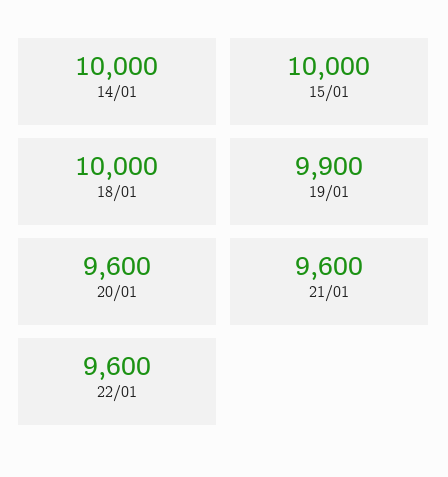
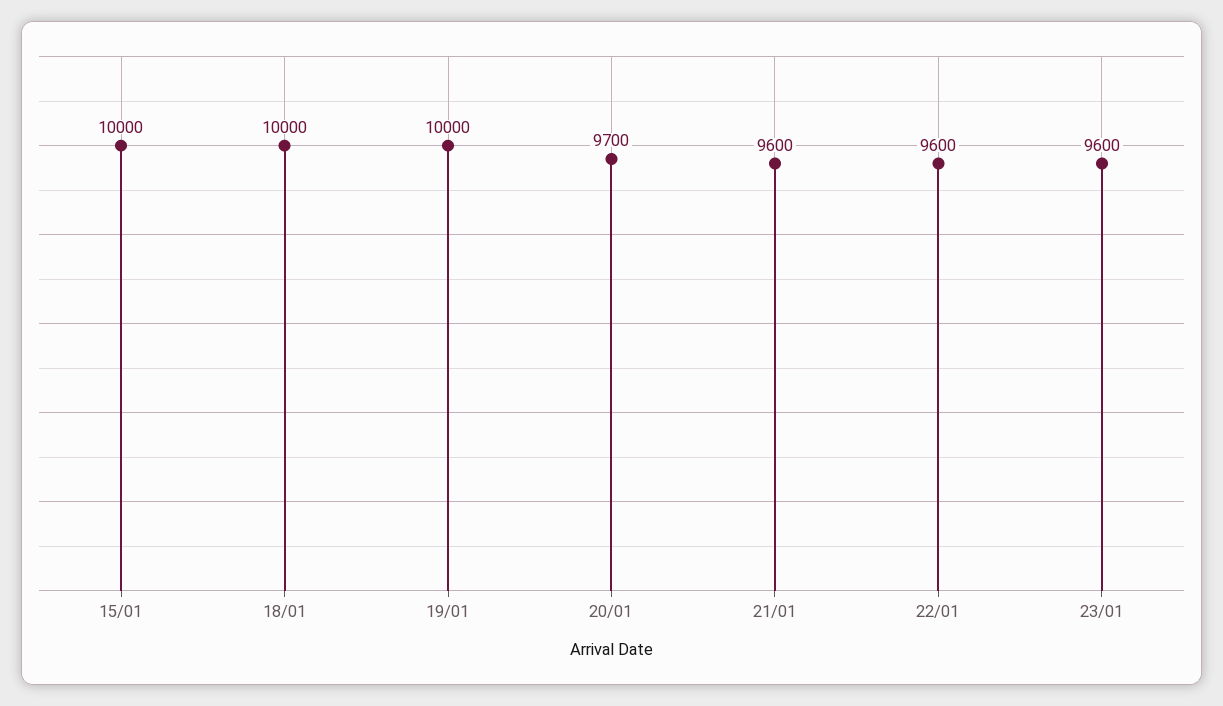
14/01: 10000 -> none
19/01: 9900 -> 10000
20/01: 9600 -> 9700
23/01: none -> 9600

